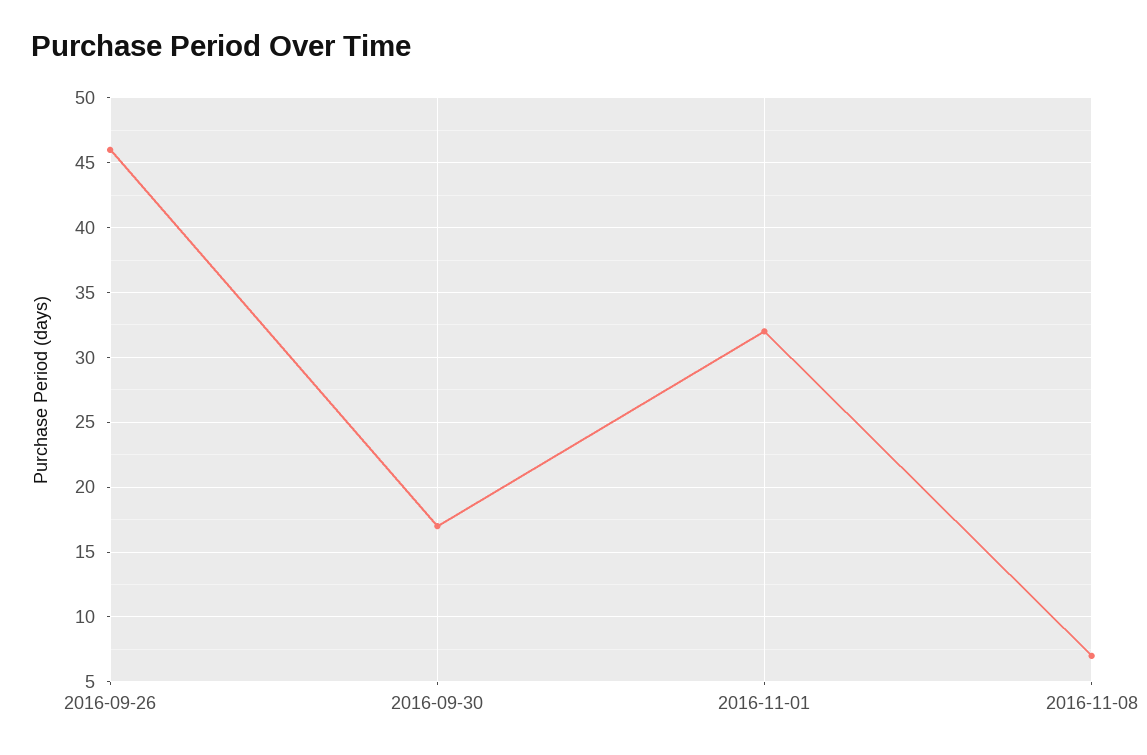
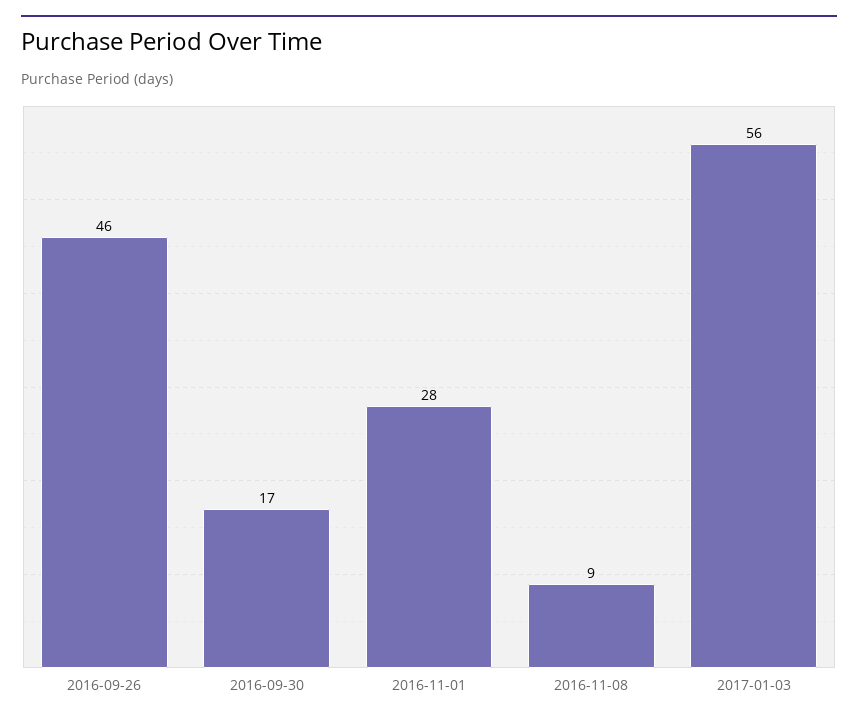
2016-11-01: 32 -> 28
2016-11-08: 7 -> 9
2017-01-03: none -> 56

